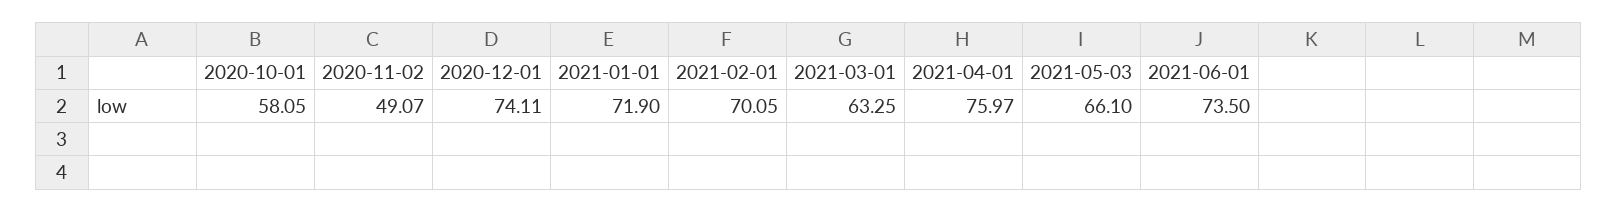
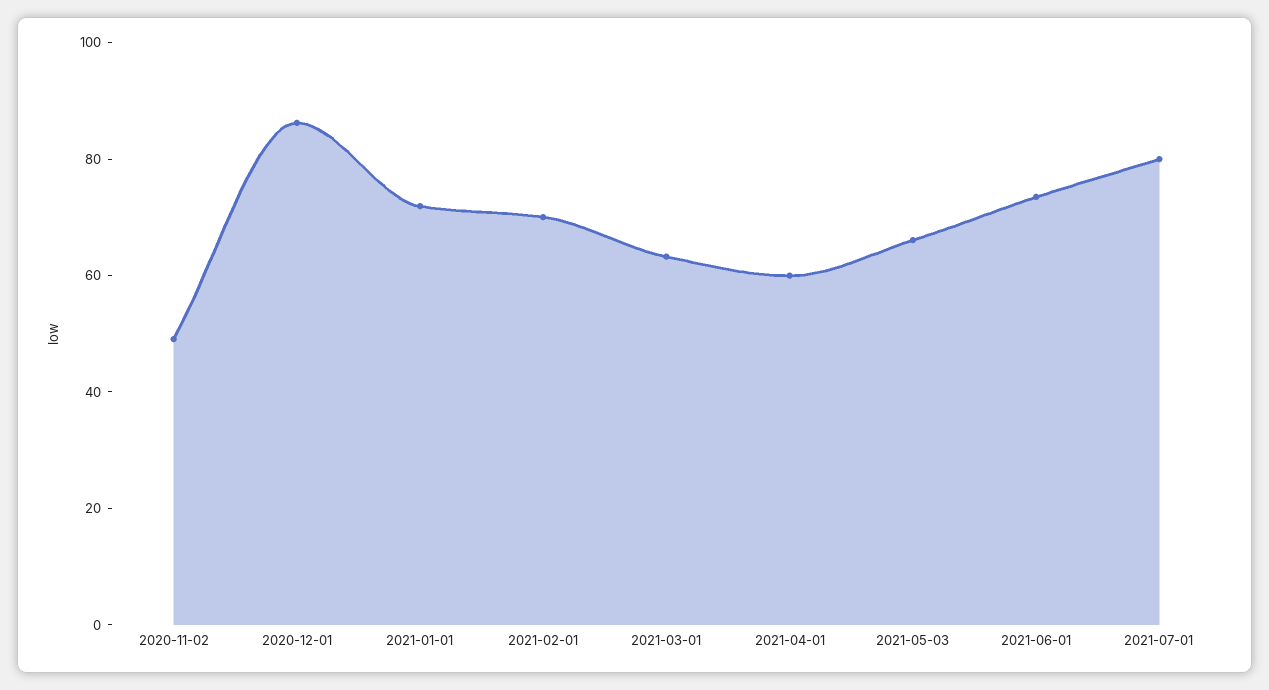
2020-10-01: 58.05 -> none
2020-12-01: 74.11 -> 85
2021-04-01: 75.97 -> 60
2021-07-01: none -> 80

